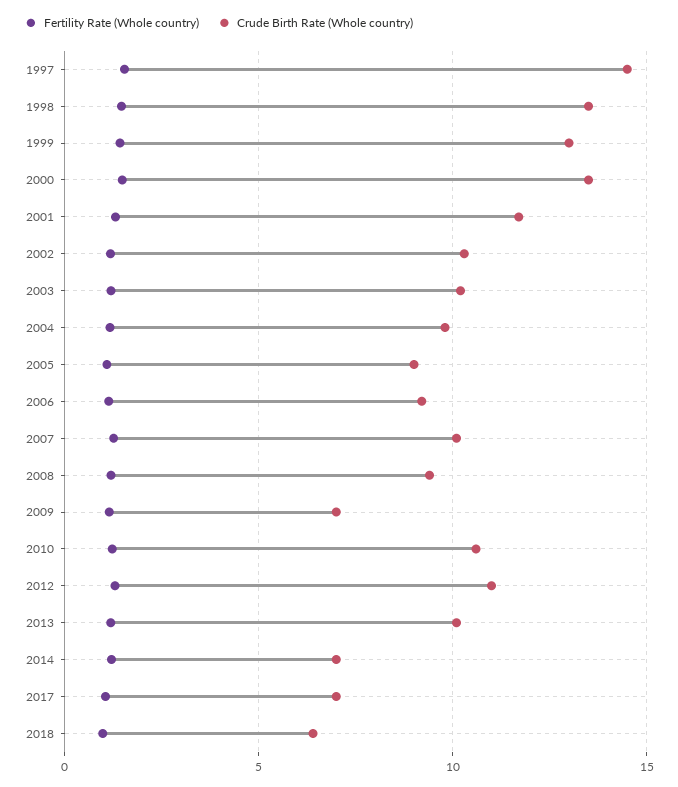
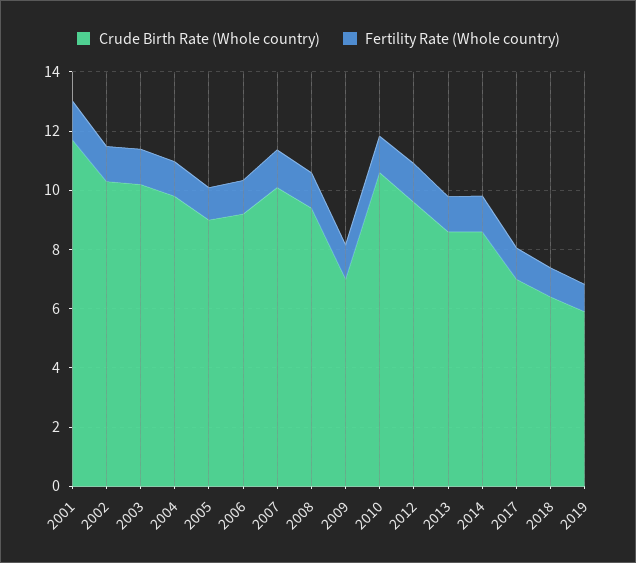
Fertility Rate (Whole country), 1997: 1.5 -> none
Crude Birth Rate (Whole country), 1997: 14.5 -> none
Fertility Rate (Whole country), 1998: 1.5 -> none
Crude Birth Rate (Whole country), 1998: 13.5 -> none
Fertility Rate (Whole country), 1999: 1.5 -> none
Crude Birth Rate (Whole country), 1999: 13 -> none
Fertility Rate (Whole country), 2000: 1.5 -> none
Crude Birth Rate (Whole country), 2000: 13.5 -> none
Crude Birth Rate (Whole country), 2012: 11 -> 9.5
Crude Birth Rate (Whole country), 2013: 10 -> 8.5
Crude Birth Rate (Whole country), 2014: 7 -> 8.5
Crude Birth Rate (Whole country), 2019: none -> 6
Fertility Rate (Whole country), 2019: none -> 1

